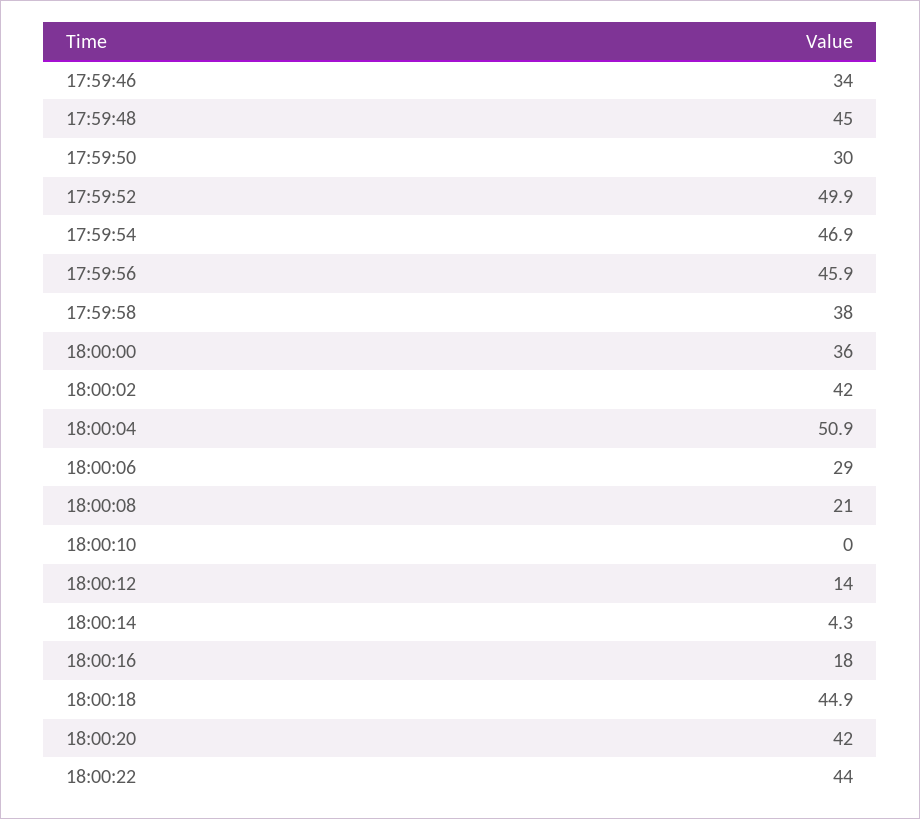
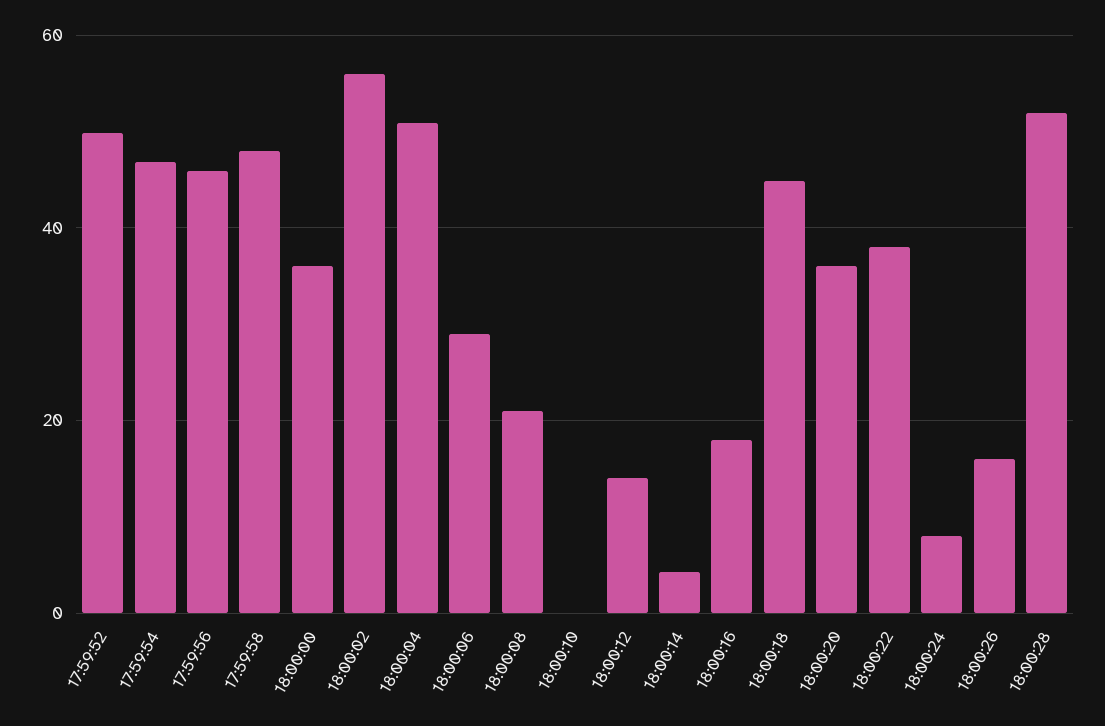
17:59:46: 34 -> none
17:59:48: 45 -> none
17:59:50: 30 -> none
17:59:58: 38 -> 48
18:00:02: 42 -> 56
18:00:20: 42 -> 36
18:00:22: 44 -> 38
18:00:24: none -> 8
18:00:26: none -> 16
18:00:28: none -> 52

